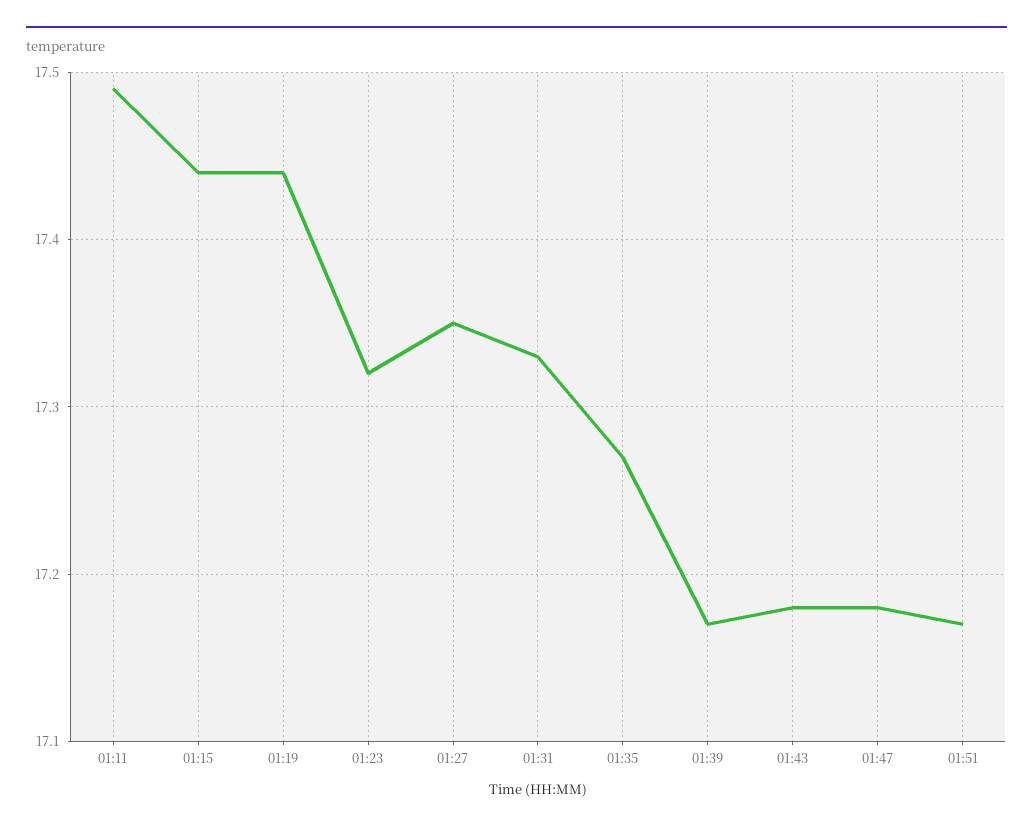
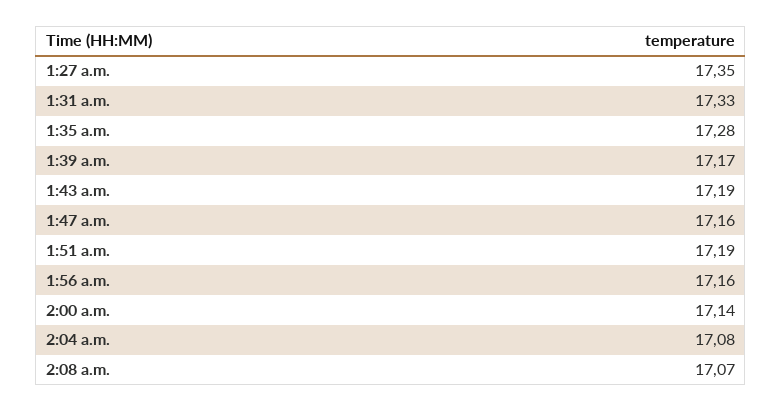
01:11: 17.49 -> none
01:15: 17.44 -> none
01:19: 17.44 -> none
01:23: 17.32 -> none
01:35: 17.27 -> 17.28
01:43: 17.18 -> 17.19
01:47: 17.18 -> 17.16
01:51: 17.17 -> 17.19
1:56 a.m.: none -> 17.16
2:00 a.m.: none -> 17.14
2:04 a.m.: none -> 17.08
2:08 a.m.: none -> 17.07

